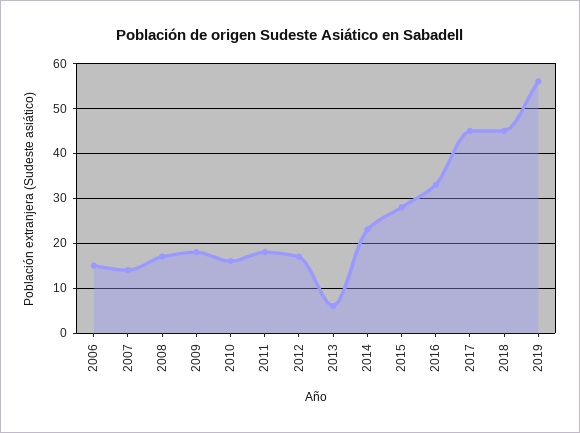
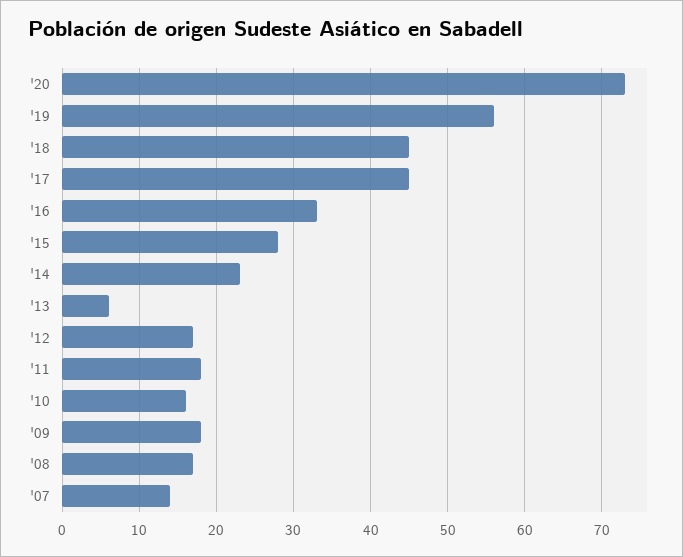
2006: 15 -> none
'20: none -> 73

